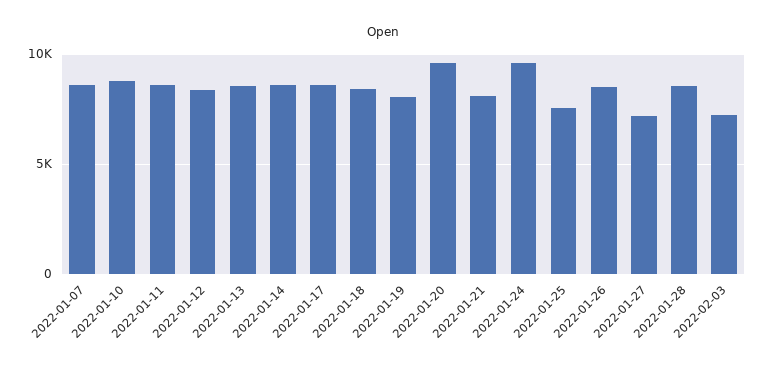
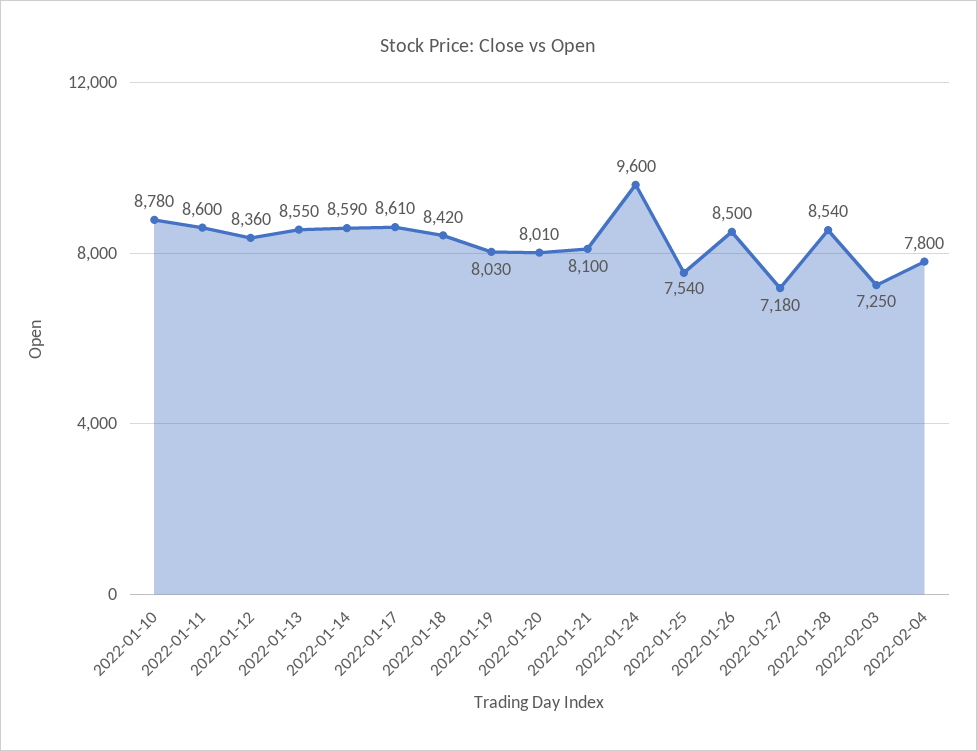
2022-01-07: 8500 -> none
2022-01-20: 9500 -> 8010
2022-02-04: none -> 7800

